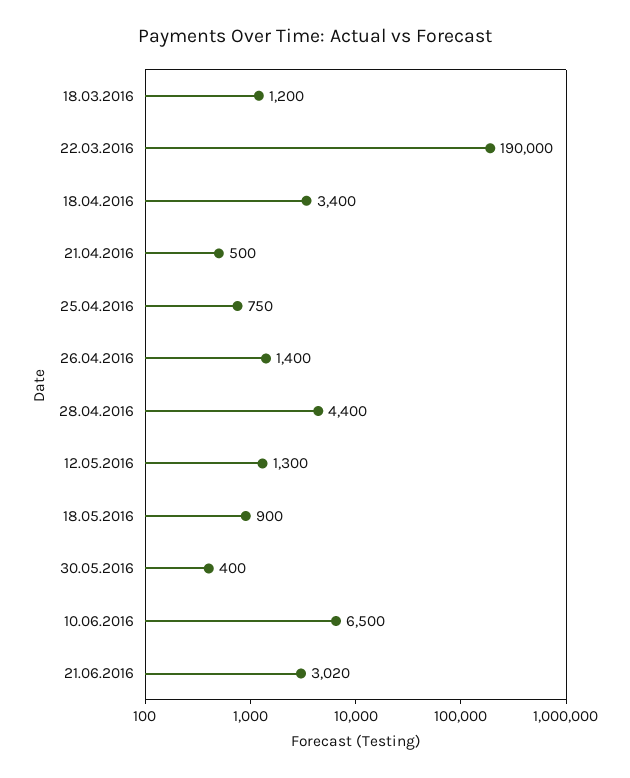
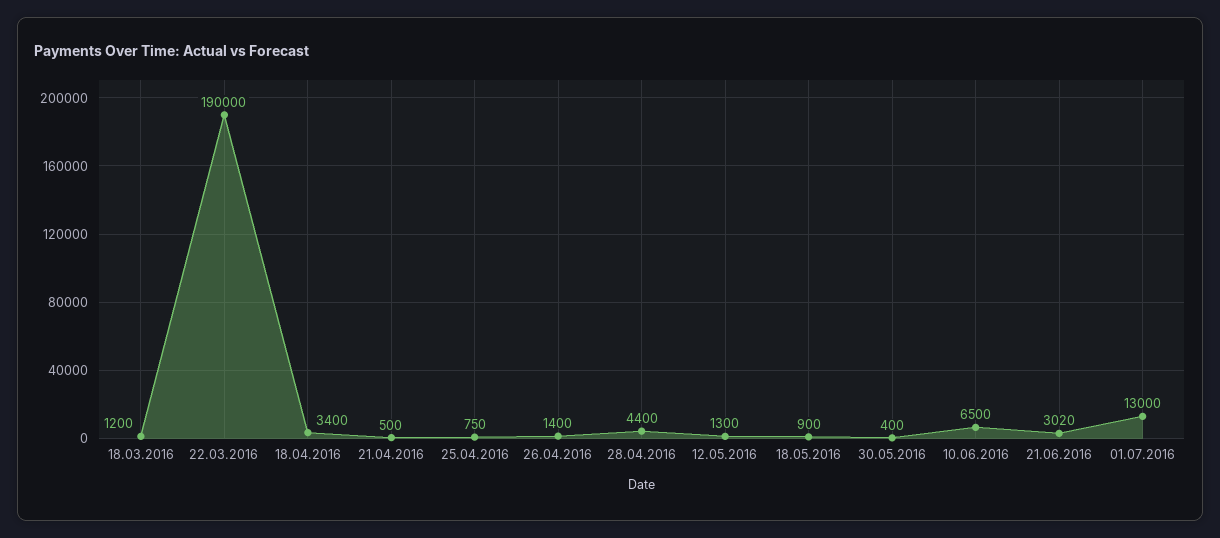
01.07.2016: none -> 13000

